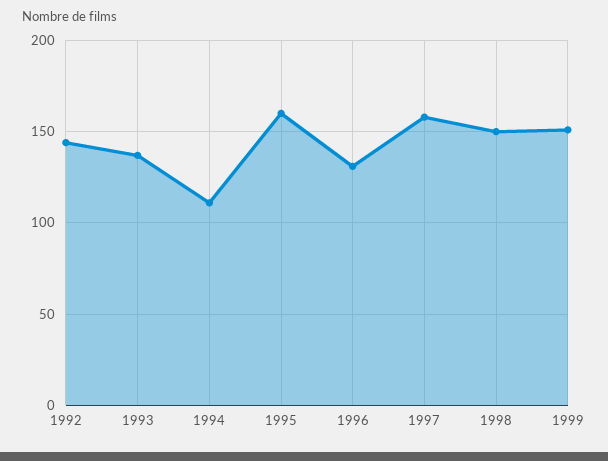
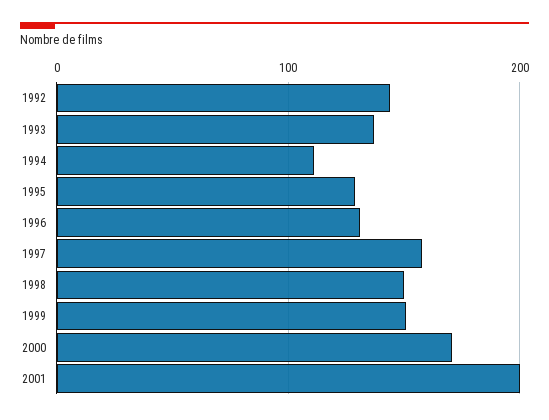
1995: 160 -> 130
2000: none -> 170
2001: none -> 200

